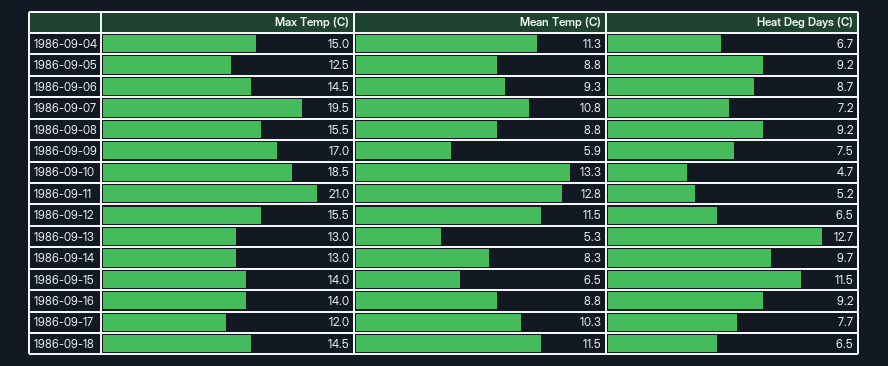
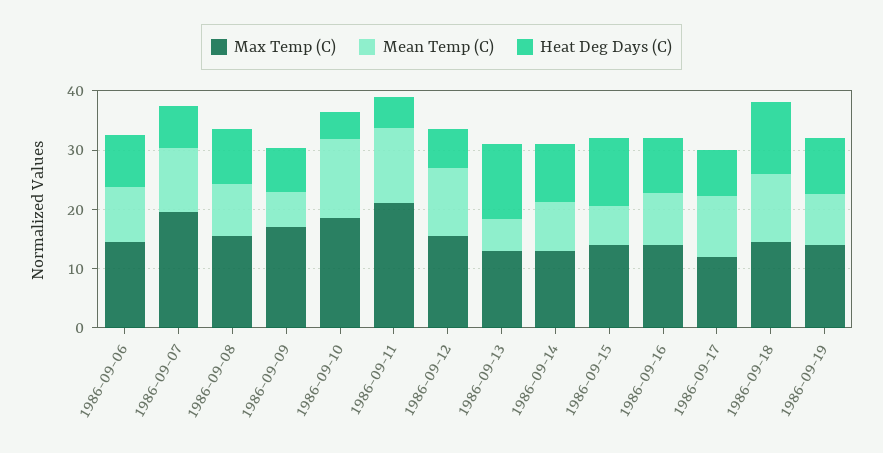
Max Temp (C), 1986-09-04: 15 -> none
Mean Temp (C), 1986-09-04: 11.3 -> none
Heat Deg Days (C), 1986-09-04: 6.7 -> none
Max Temp (C), 1986-09-05: 12.5 -> none
Mean Temp (C), 1986-09-05: 8.8 -> none
Heat Deg Days (C), 1986-09-05: 9.2 -> none
Heat Deg Days (C), 1986-09-18: 6.5 -> 12
Max Temp (C), 1986-09-19: none -> 14
Mean Temp (C), 1986-09-19: none -> 8
Heat Deg Days (C), 1986-09-19: none -> 10

